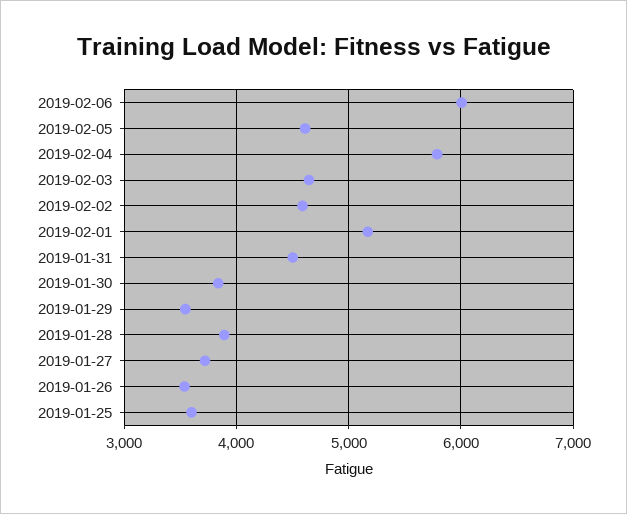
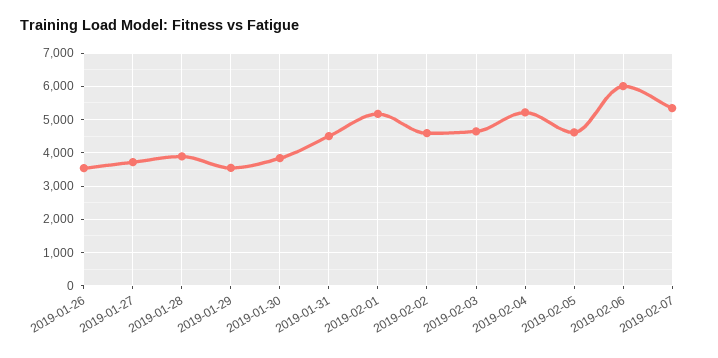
2019-02-04: 5800 -> 5200
2019-01-25: 3600 -> none
2019-02-07: none -> 5400

